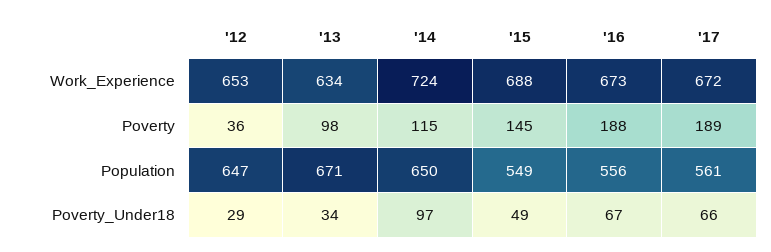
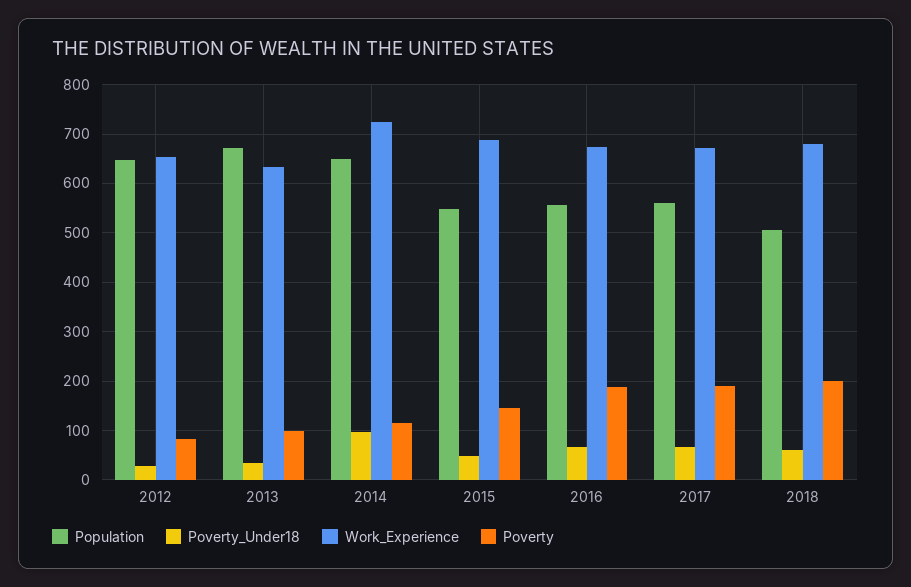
Poverty, '12: 36 -> 80
Population, 2018: none -> 500
Poverty_Under18, 2018: none -> 60
Work_Experience, 2018: none -> 680
Poverty, 2018: none -> 200

